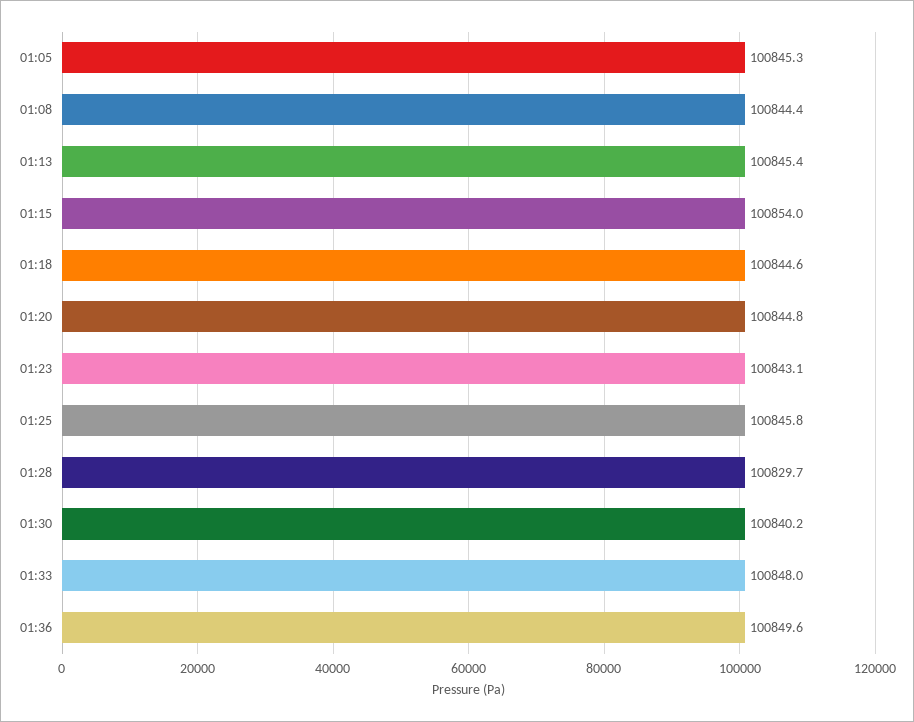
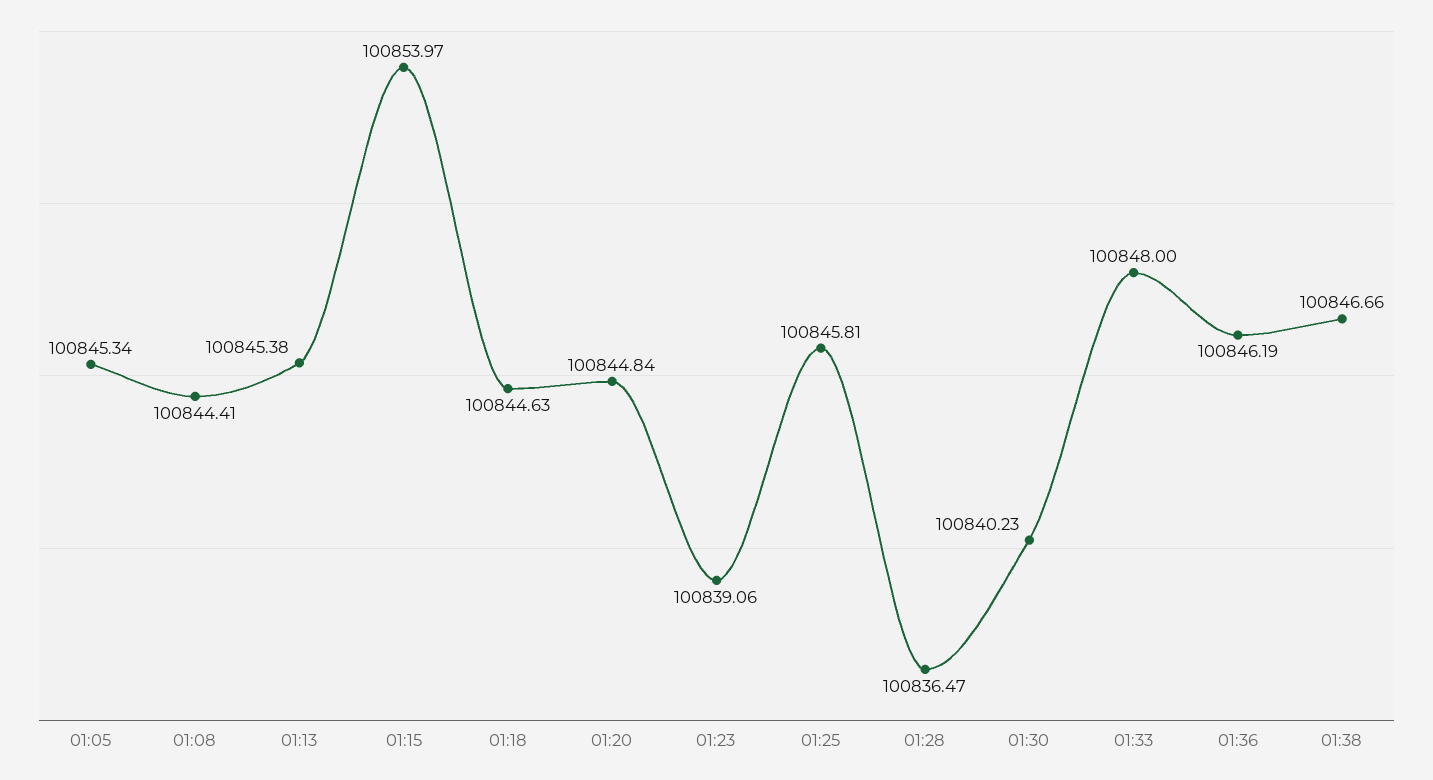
01:23: 100843.1 -> 100839.06
01:28: 100829.7 -> 100836.47
01:36: 100849.6 -> 100846.19
01:38: none -> 100846.66

